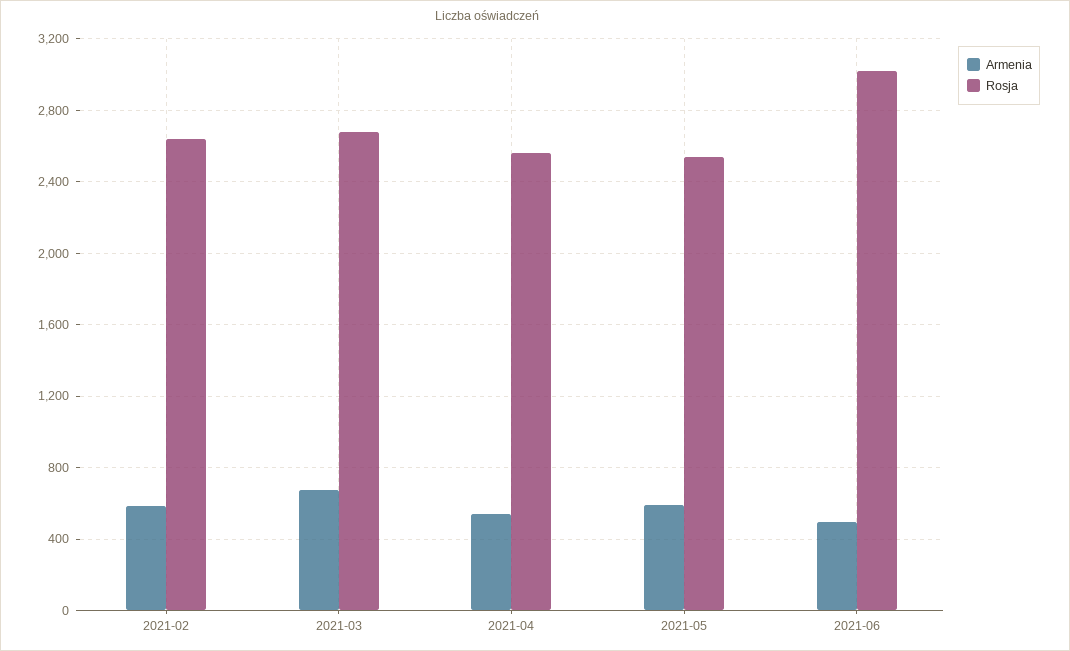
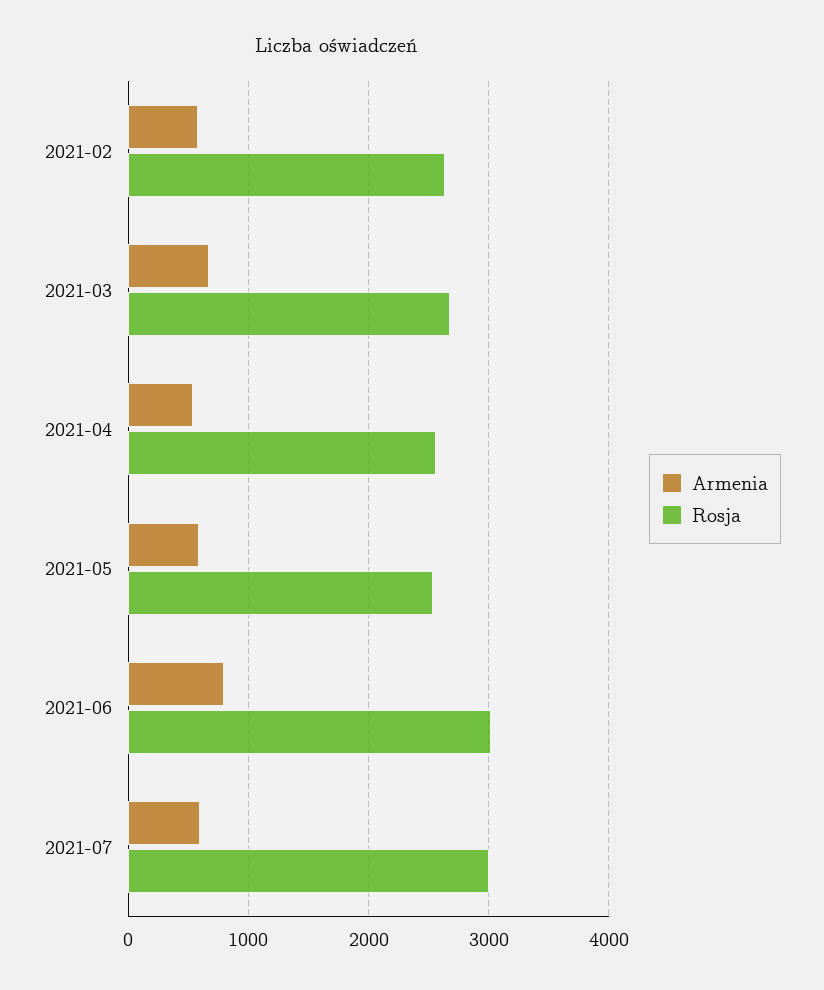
Armenia, 2021-06: 500 -> 800
Armenia, 2021-07: none -> 600
Rosja, 2021-07: none -> 3000

